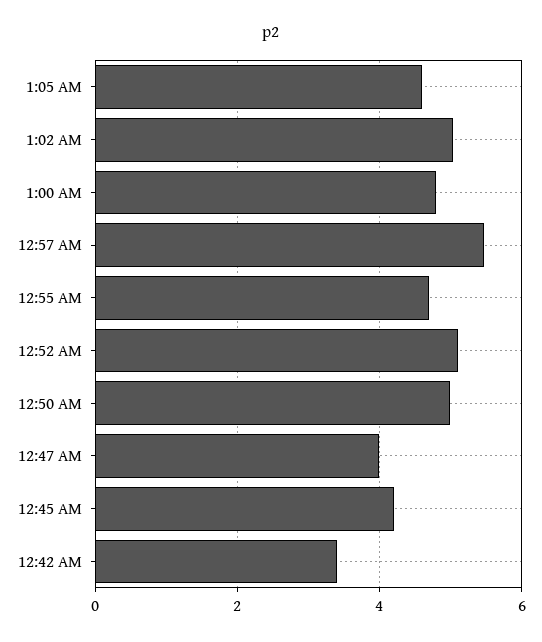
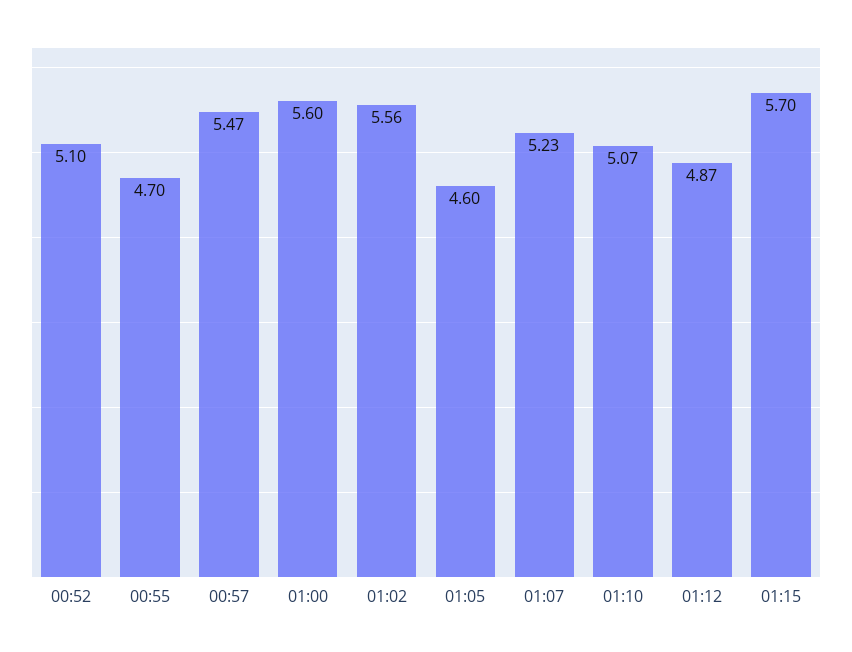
1:02 AM: 5 -> 5.56
1:00 AM: 4.8 -> 5.6
12:50 AM: 5 -> none
12:47 AM: 4 -> none
12:45 AM: 4.2 -> none
12:42 AM: 3.4 -> none
01:07: none -> 5.23
01:10: none -> 5.07
01:12: none -> 4.87
01:15: none -> 5.7

